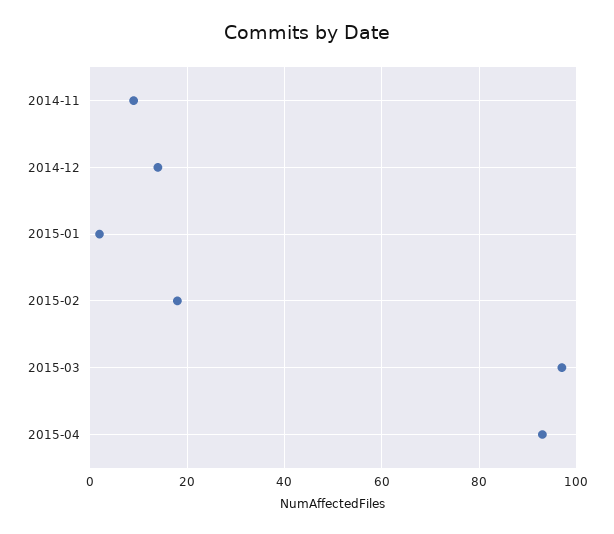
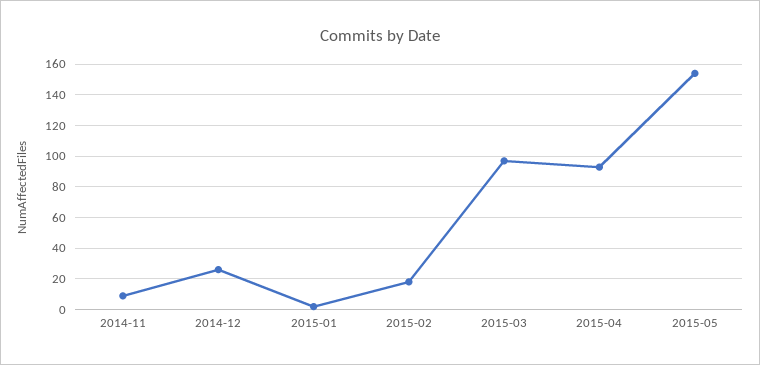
2014-12: 15 -> 25
2015-05: none -> 155

